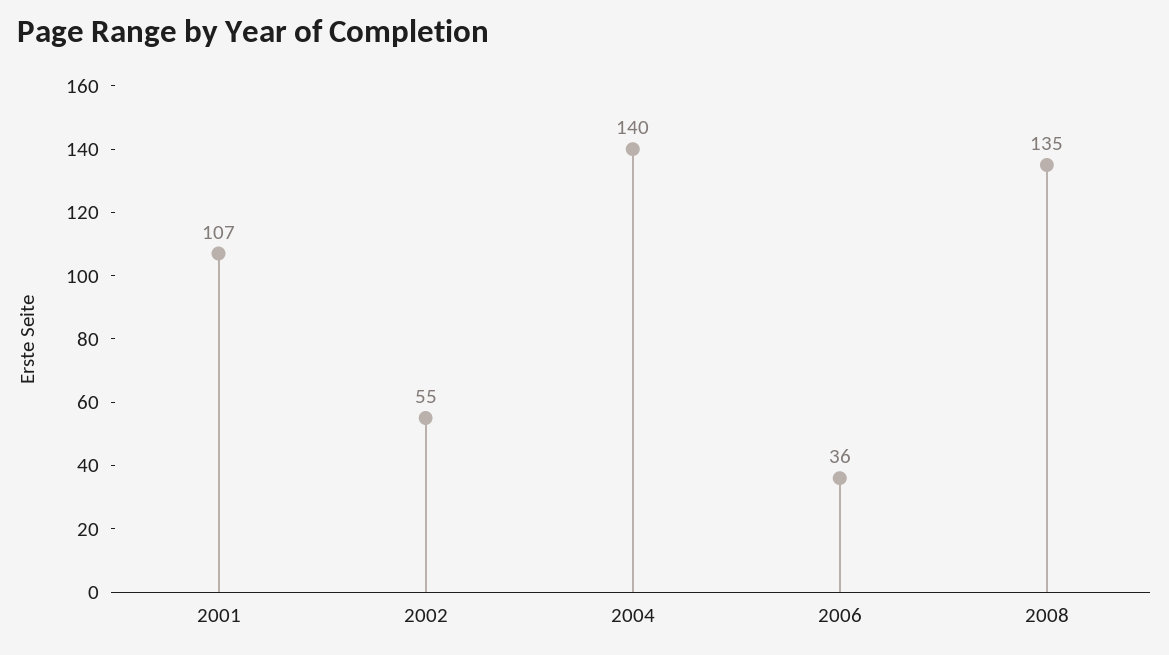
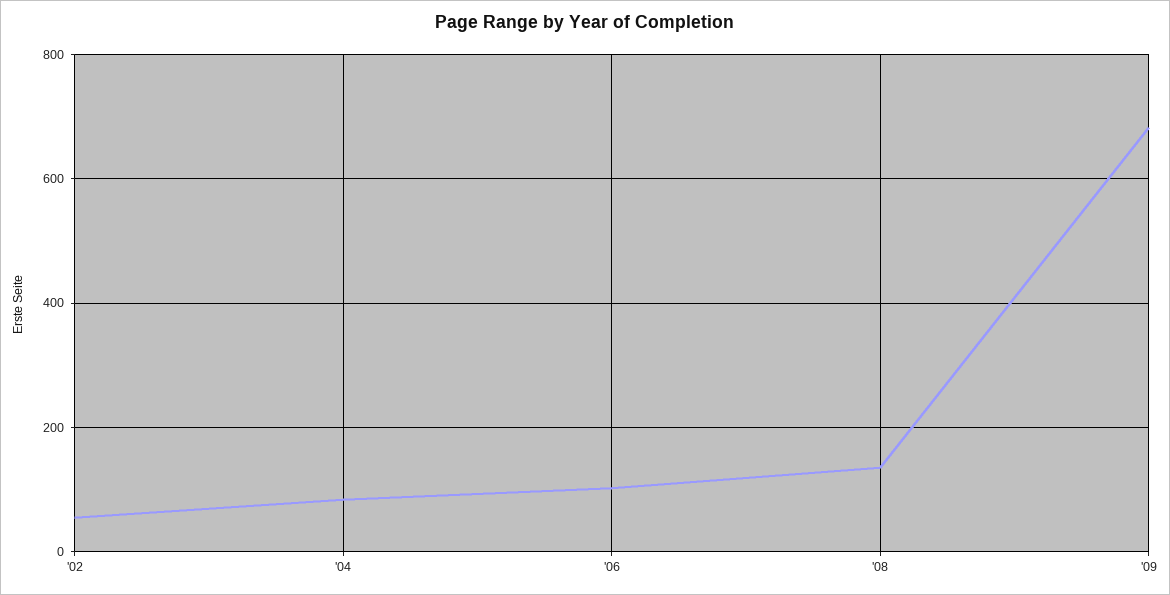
2001: 107 -> none
2004: 140 -> 80
2006: 36 -> 100
'09: none -> 680

